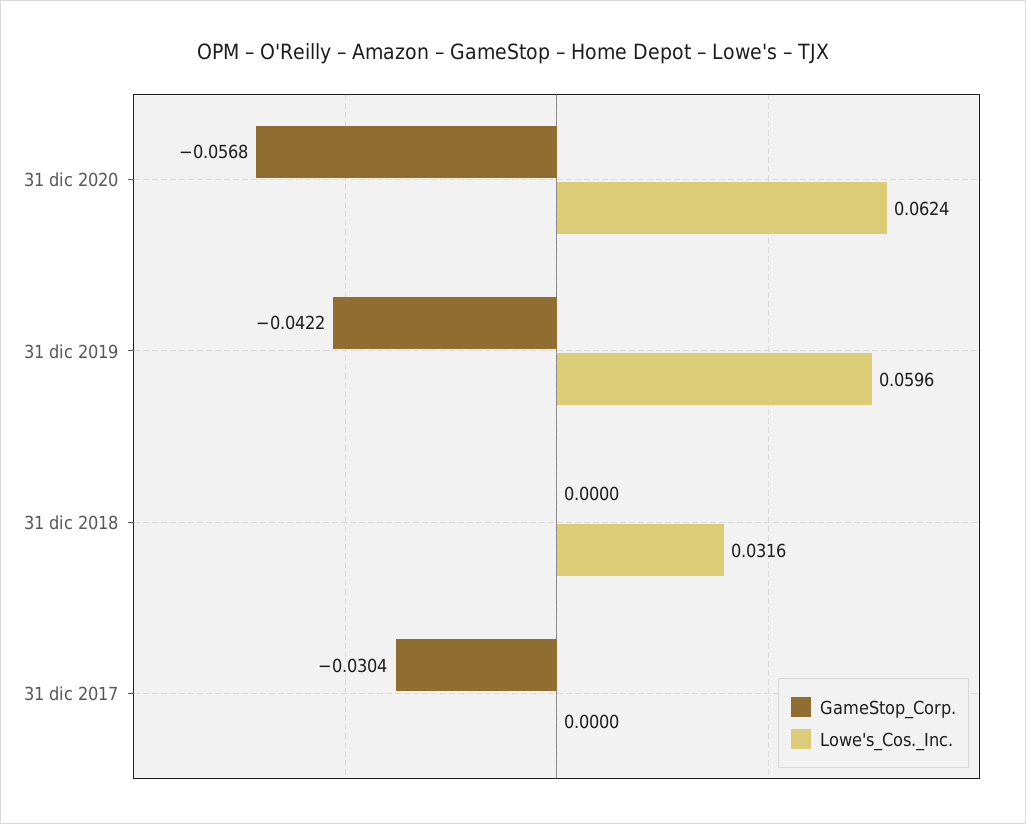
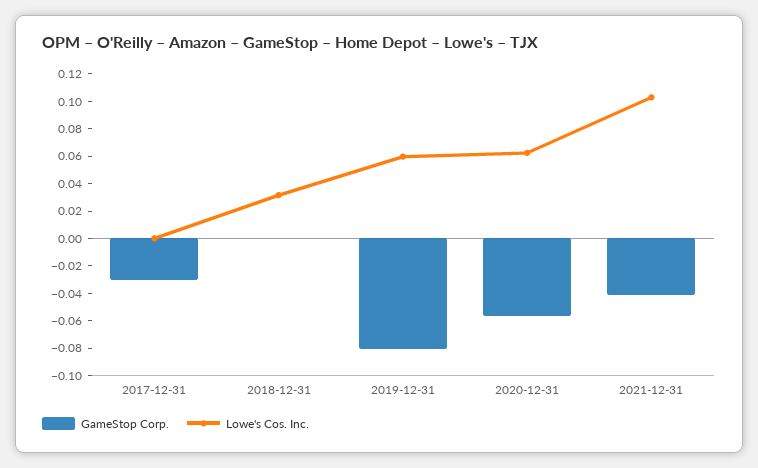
GameStop_Corp., 31 dic 2019: -0.0422 -> -0.08
GameStop_Corp., 2021-12-31: none -> -0.04
Lowe's_Cos._Inc., 2021-12-31: none -> 0.1

